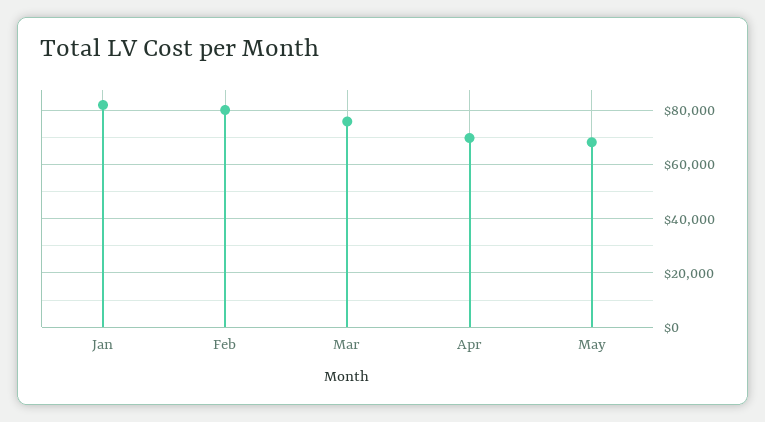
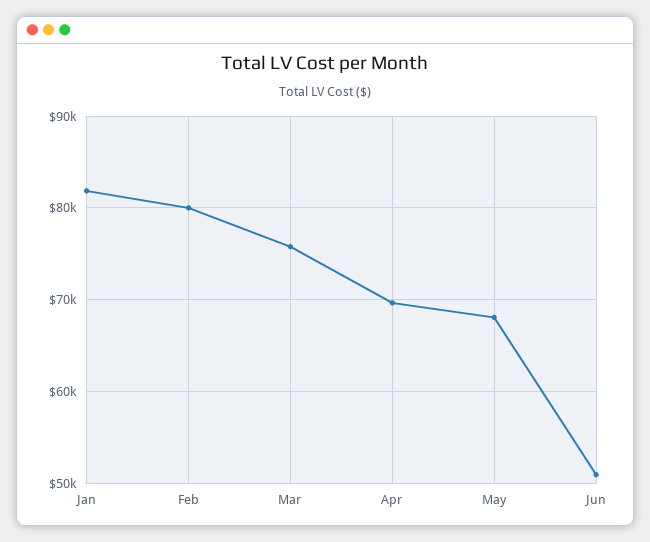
Jun: none -> 51000

